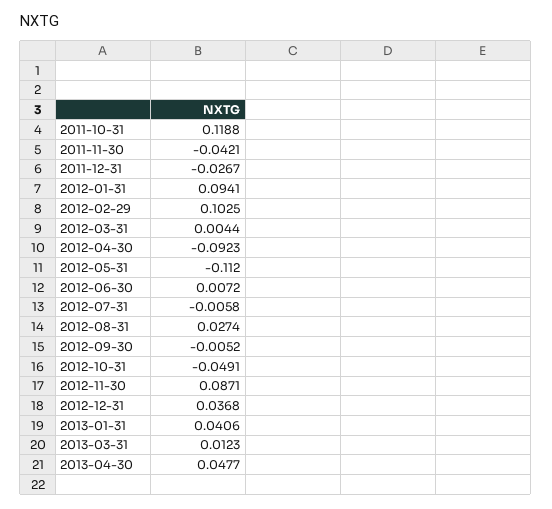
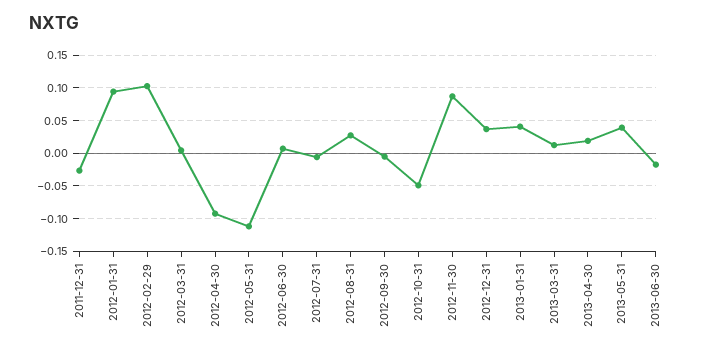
2011-10-31: 0.1188 -> none
2011-11-30: -0.0421 -> none
2013-04-30: 0.0477 -> 0.02
2013-05-31: none -> 0.04
2013-06-30: none -> -0.02

